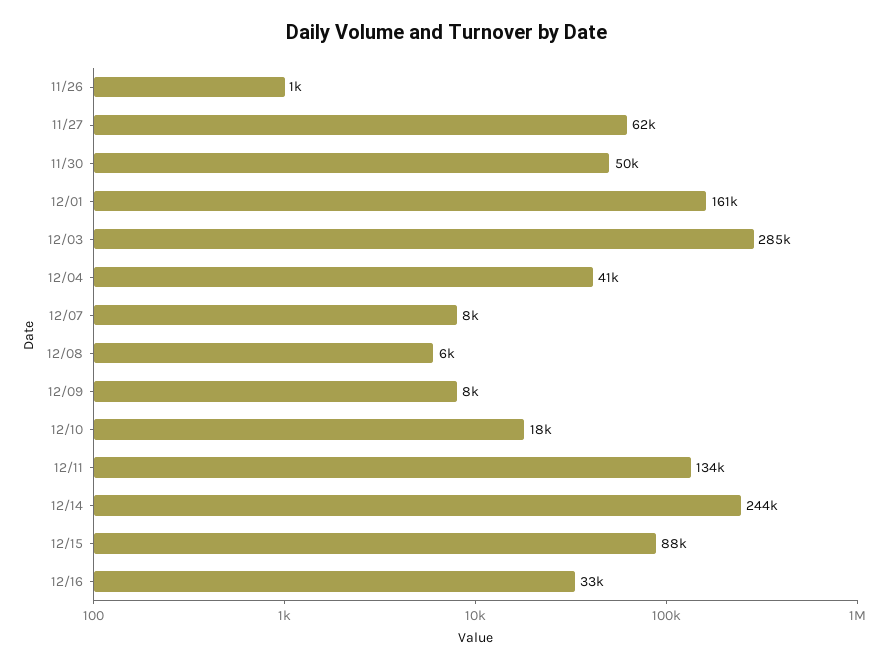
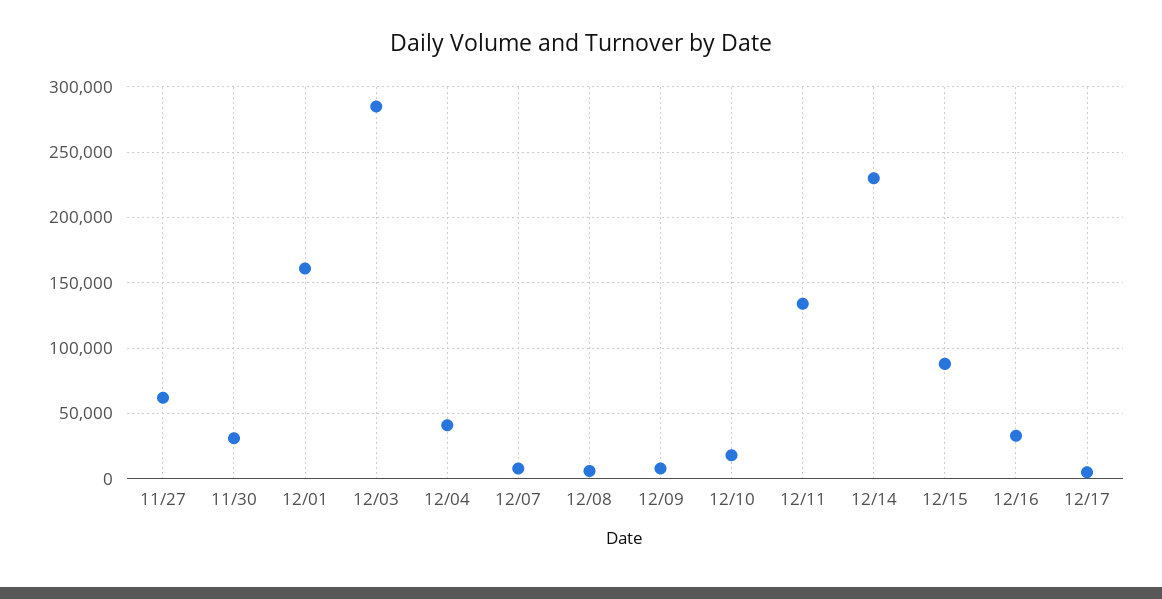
11/26: 1000 -> none
11/30: 50000 -> 30000
12/14: 244000 -> 230000
12/17: none -> 5000

